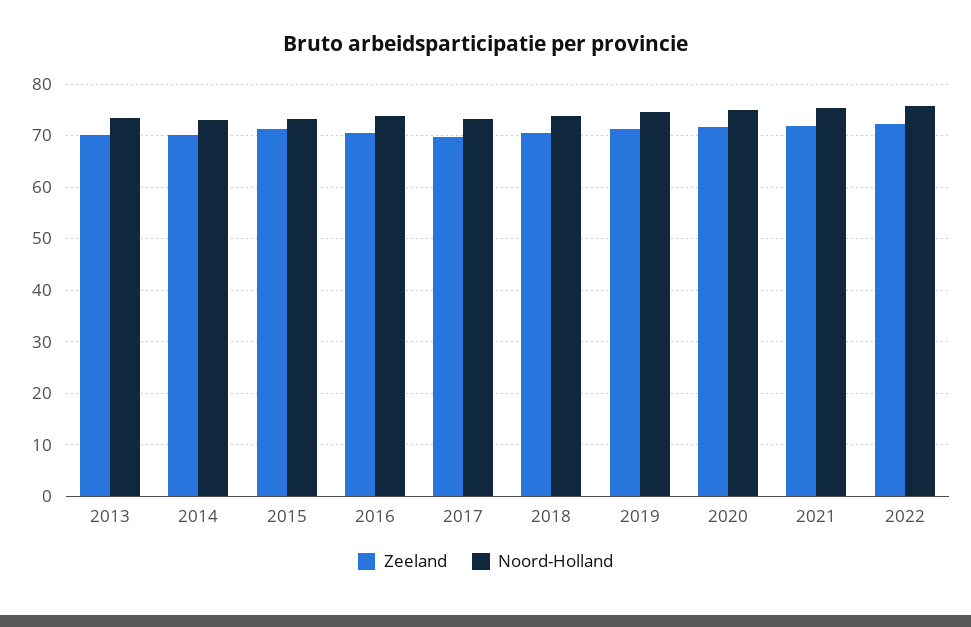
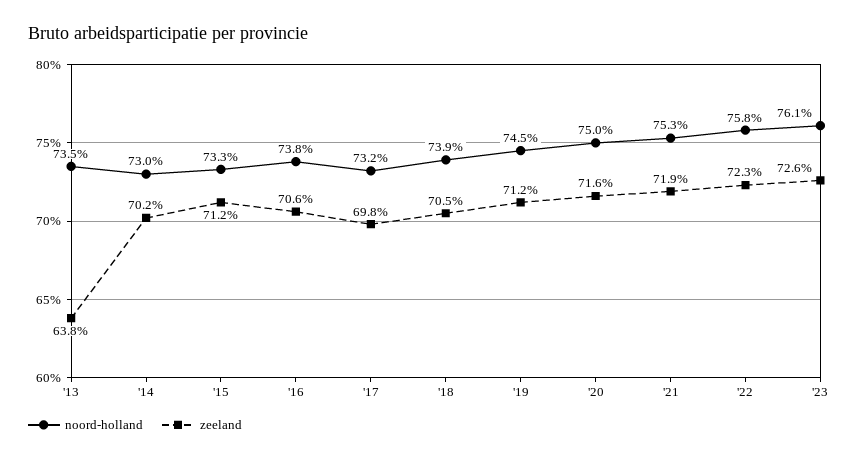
Zeeland, 2013: 70 -> 63.8
Noord-Holland, '23: none -> 76.1
Zeeland, '23: none -> 72.6

